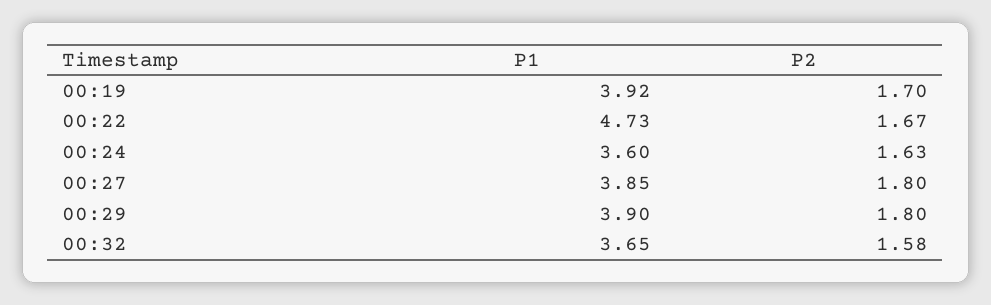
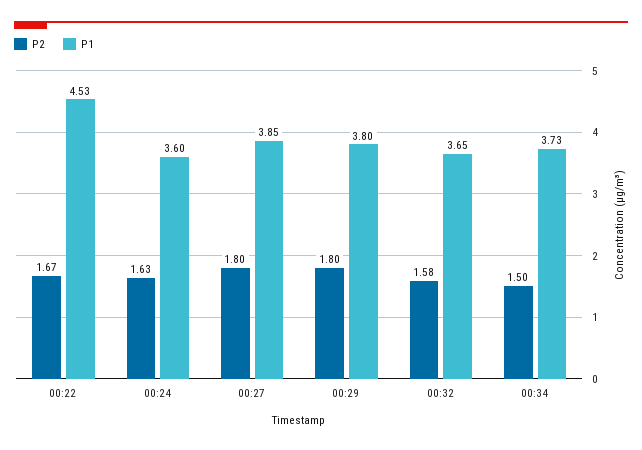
P1, 00:19: 3.92 -> none
P2, 00:19: 1.7 -> none
P1, 00:22: 4.73 -> 4.53
P1, 00:29: 3.9 -> 3.8
P2, 00:34: none -> 1.5
P1, 00:34: none -> 3.73

